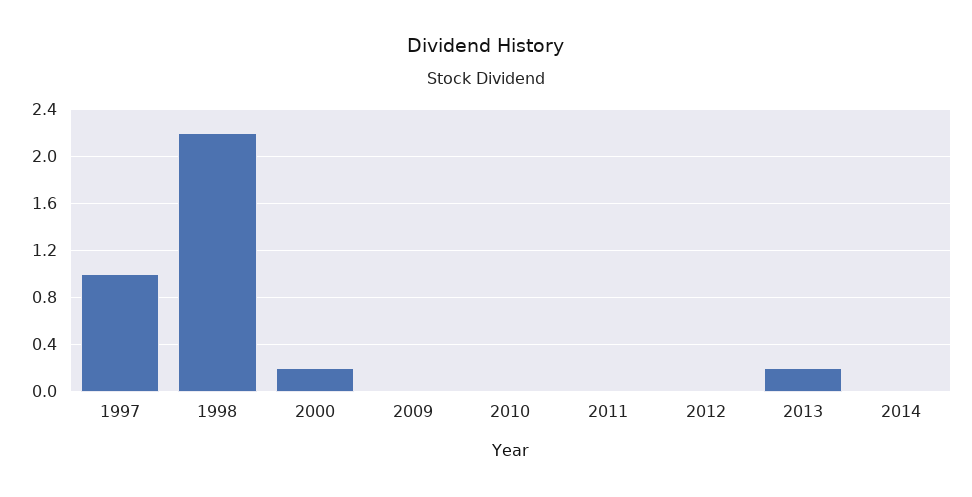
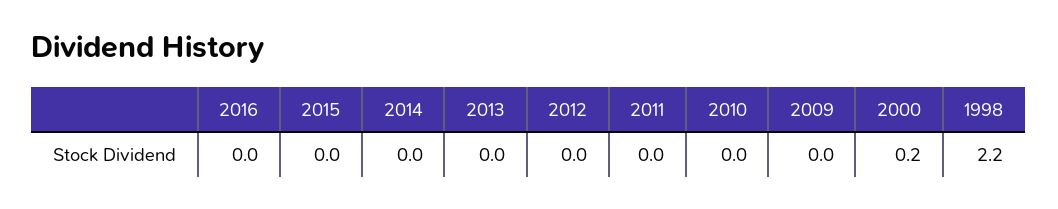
1997: 1 -> none
2013: 0.2 -> 0
2016: none -> 0
2015: none -> 0

